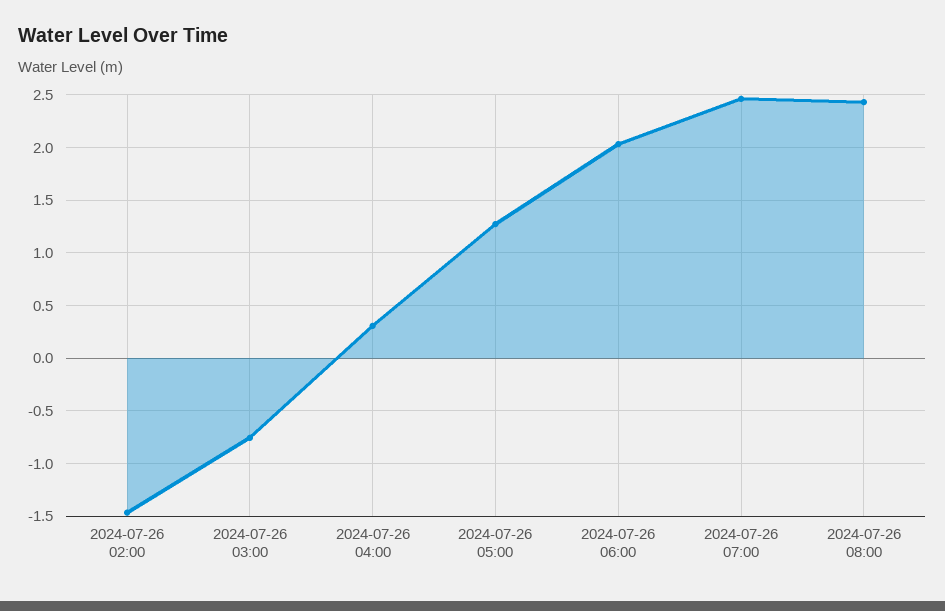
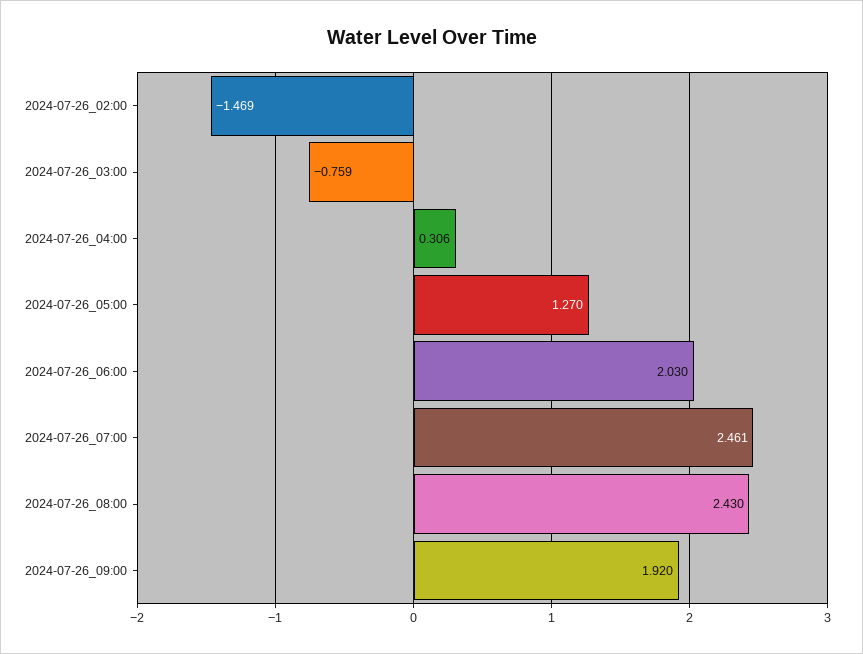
2024-07-26_09:00: none -> 1.92

